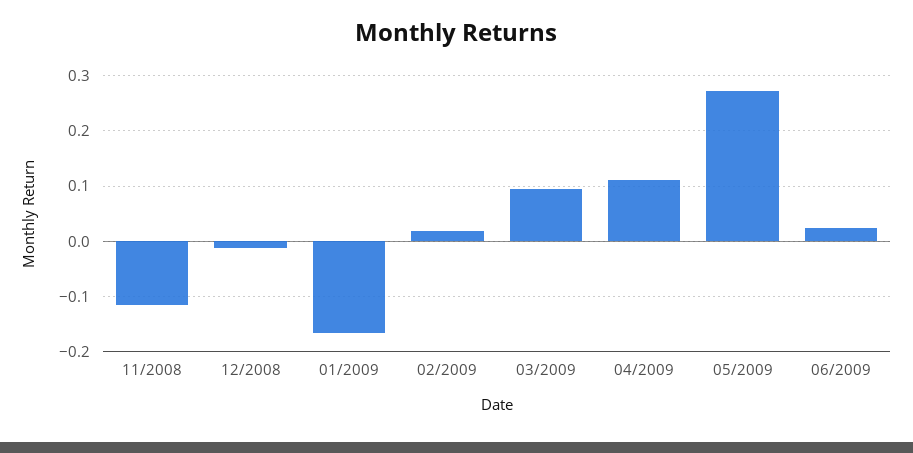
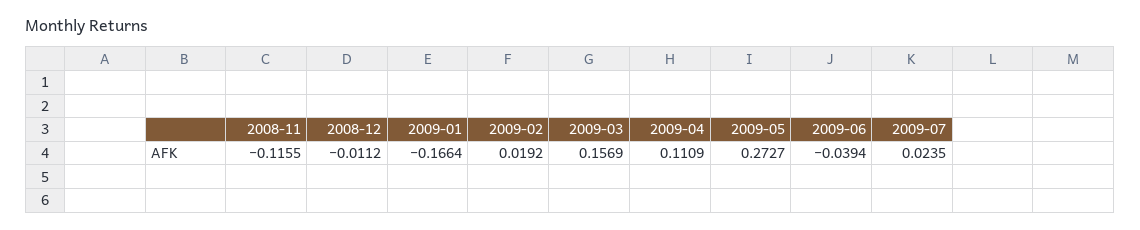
03/2009: 0.1 -> 0.1569
06/2009: 0.02 -> -0.0394
2009-07: none -> 0.0235

